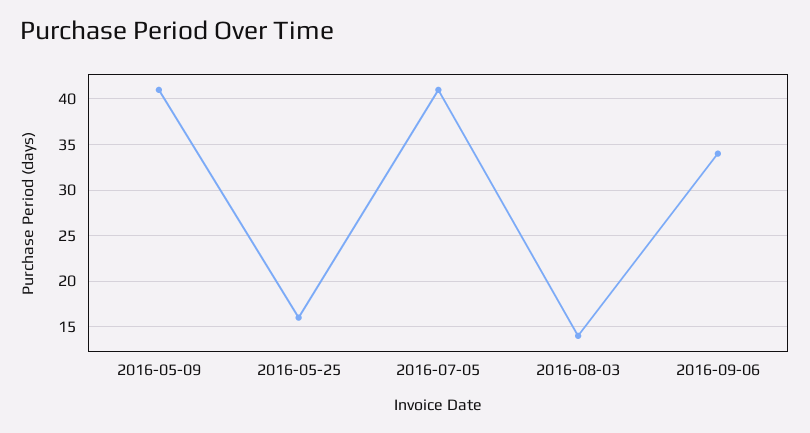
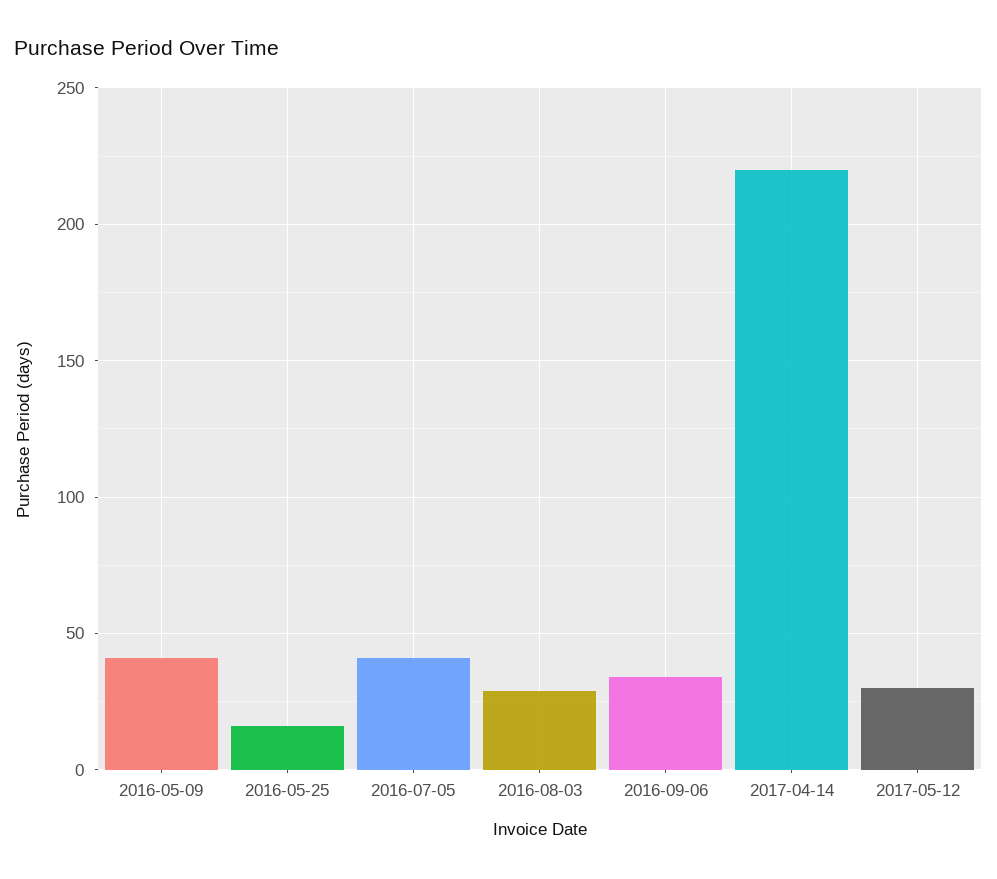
2016-08-03: 14 -> 30
2017-04-14: none -> 220
2017-05-12: none -> 30

